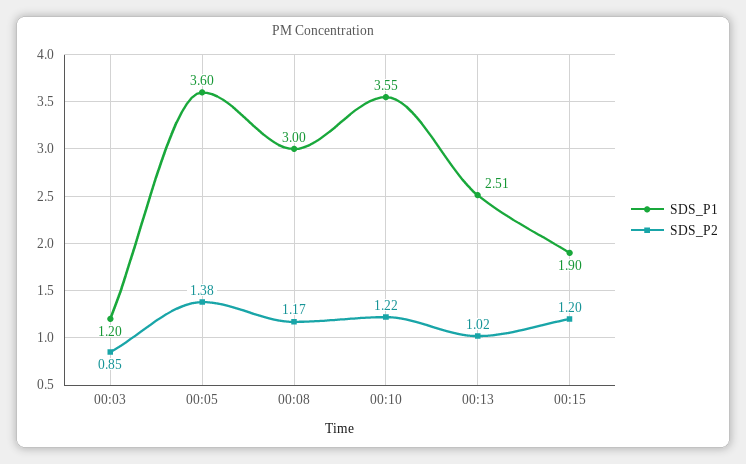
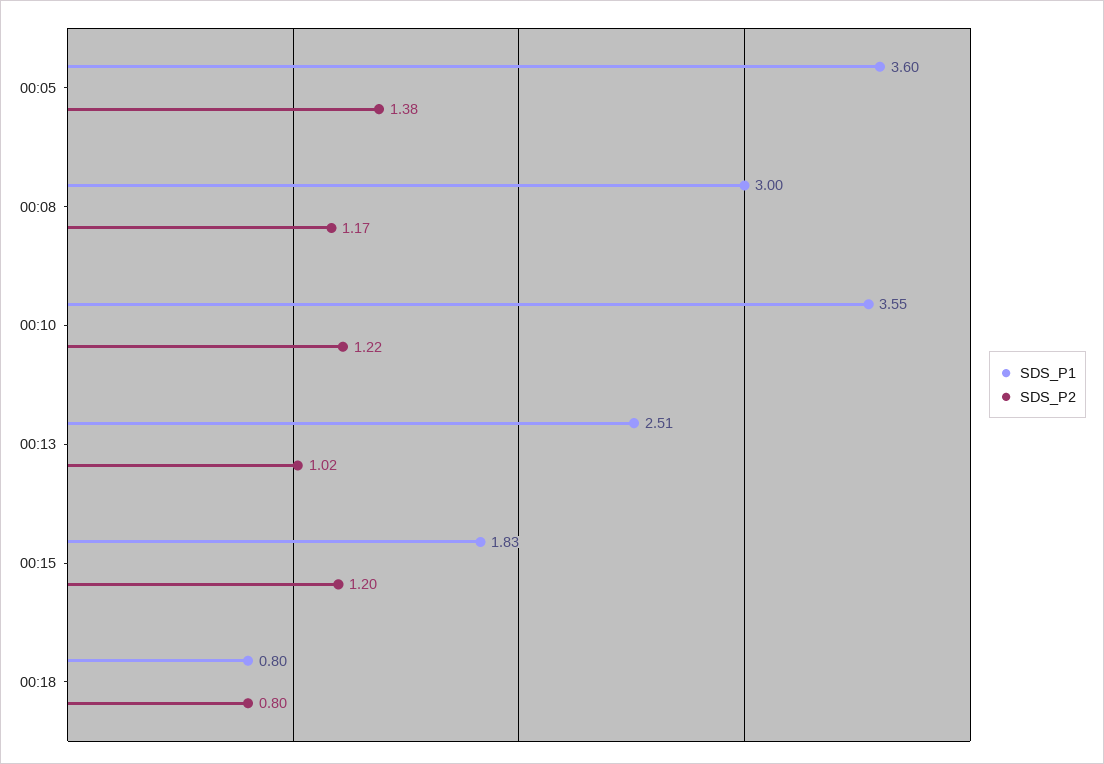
SDS_P1, 00:03: 1.2 -> none
SDS_P2, 00:03: 0.85 -> none
SDS_P1, 00:15: 1.9 -> 1.83
SDS_P1, 00:18: none -> 0.8
SDS_P2, 00:18: none -> 0.8

